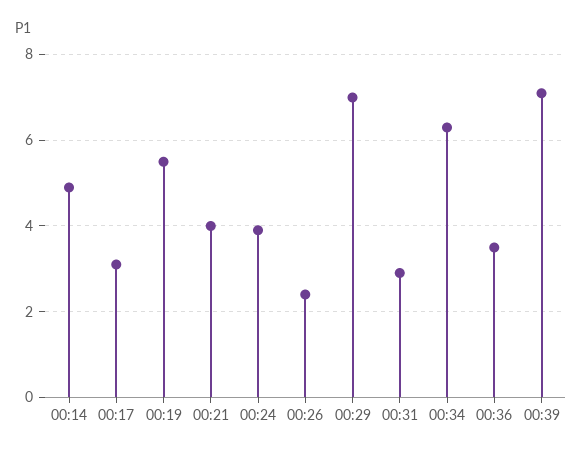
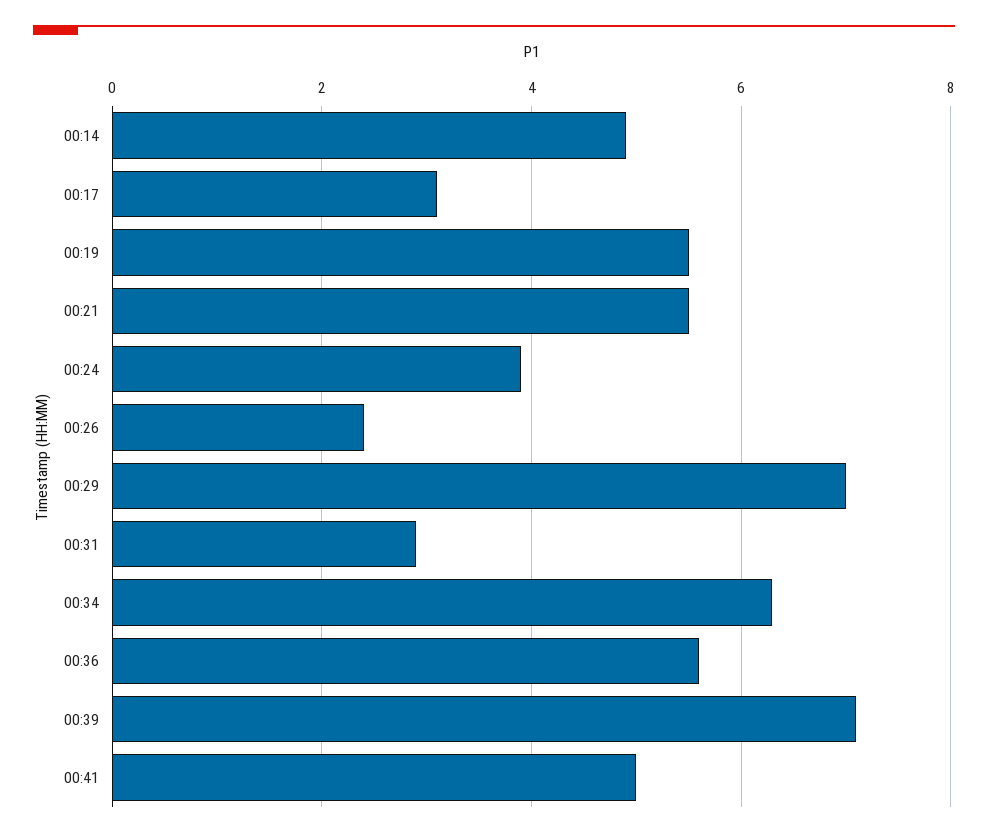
00:21: 4 -> 5.5
00:36: 3.5 -> 5.5
00:41: none -> 5

